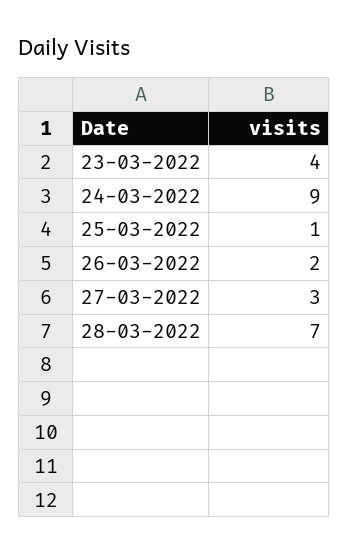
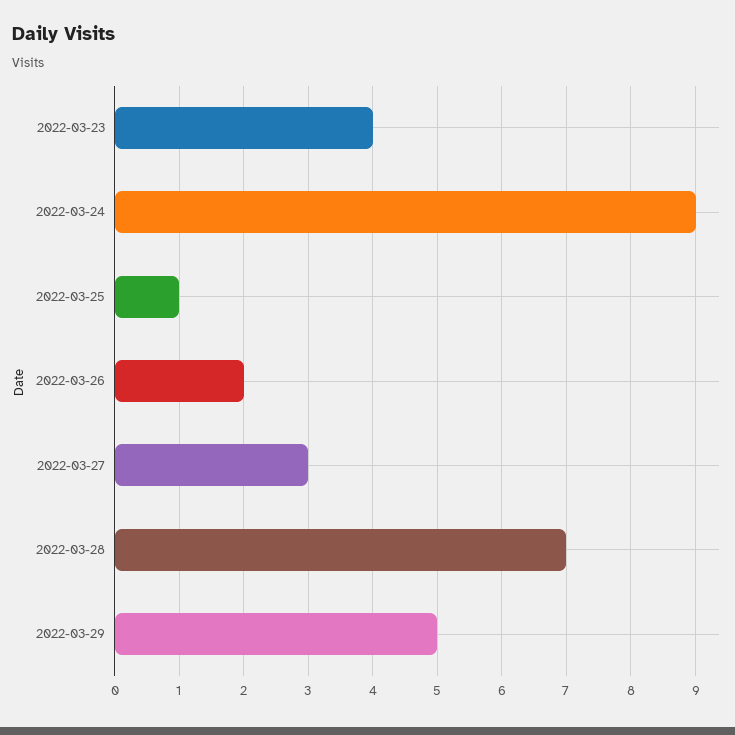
2022-03-29: none -> 5

